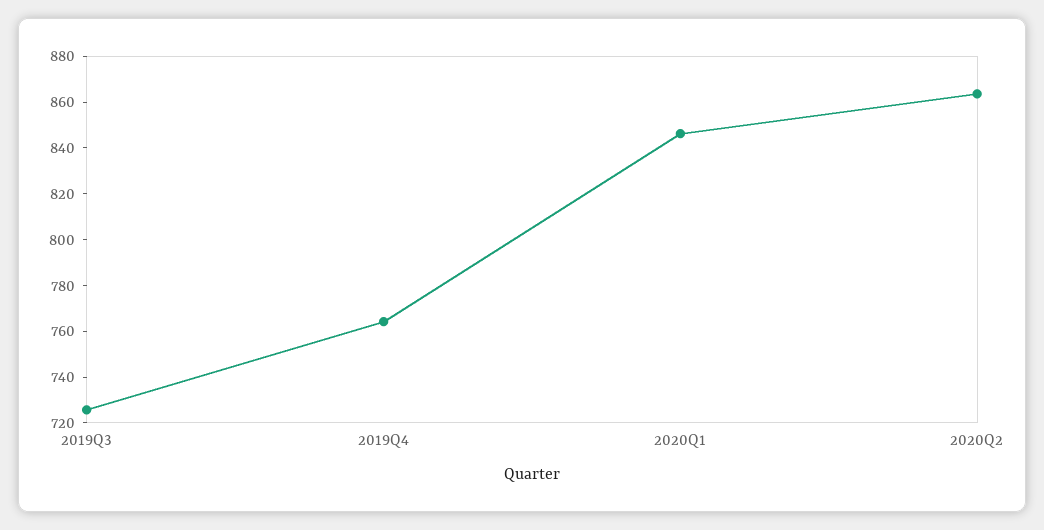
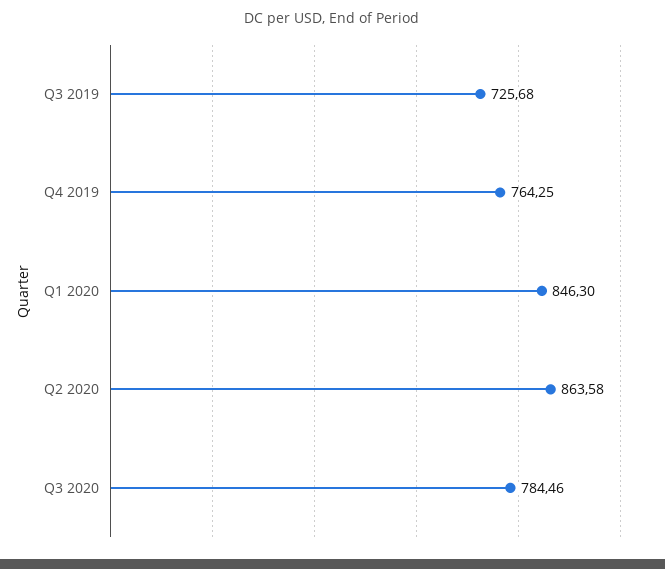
Q3 2020: none -> 784.46

